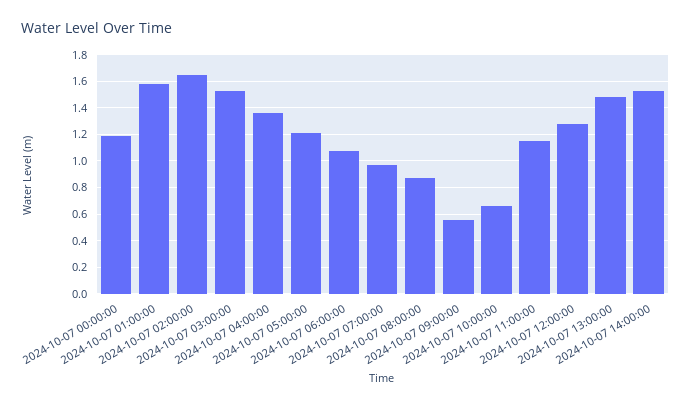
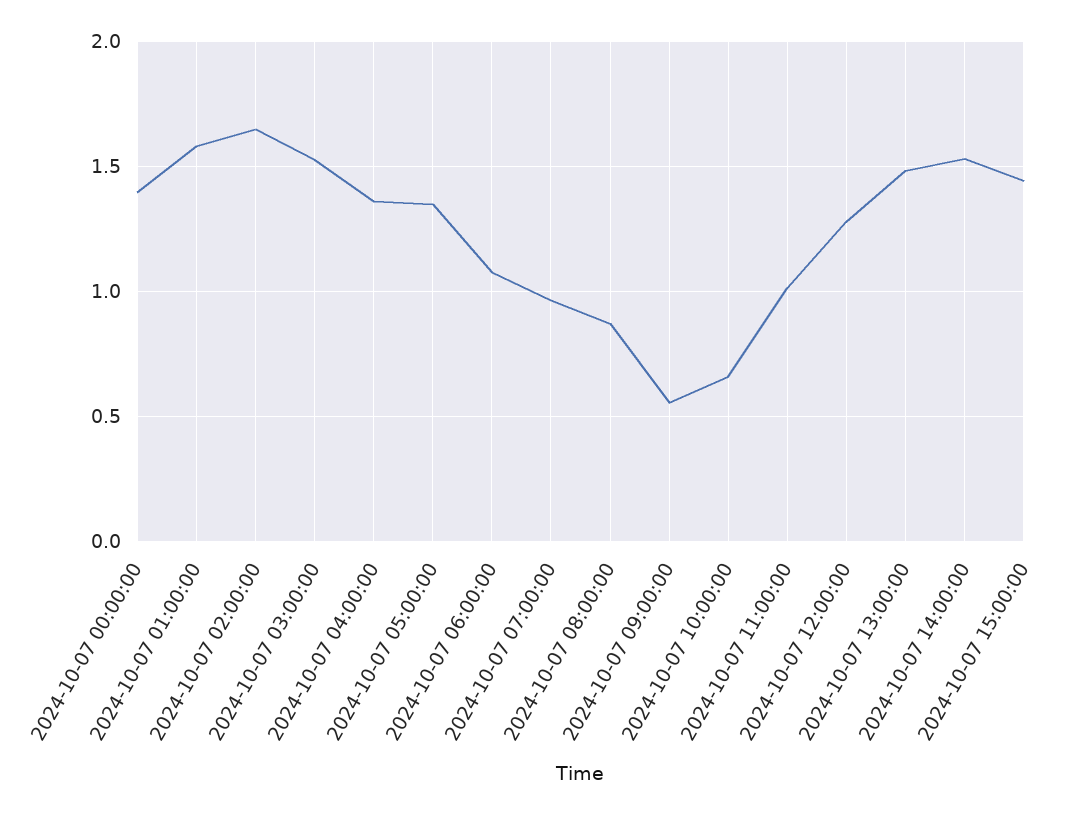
2024-10-07 00:00:00: 1.2 -> 1.4
2024-10-07 05:00:00: 1.2 -> 1.35
2024-10-07 11:00:00: 1.15 -> 1
2024-10-07 15:00:00: none -> 1.45

